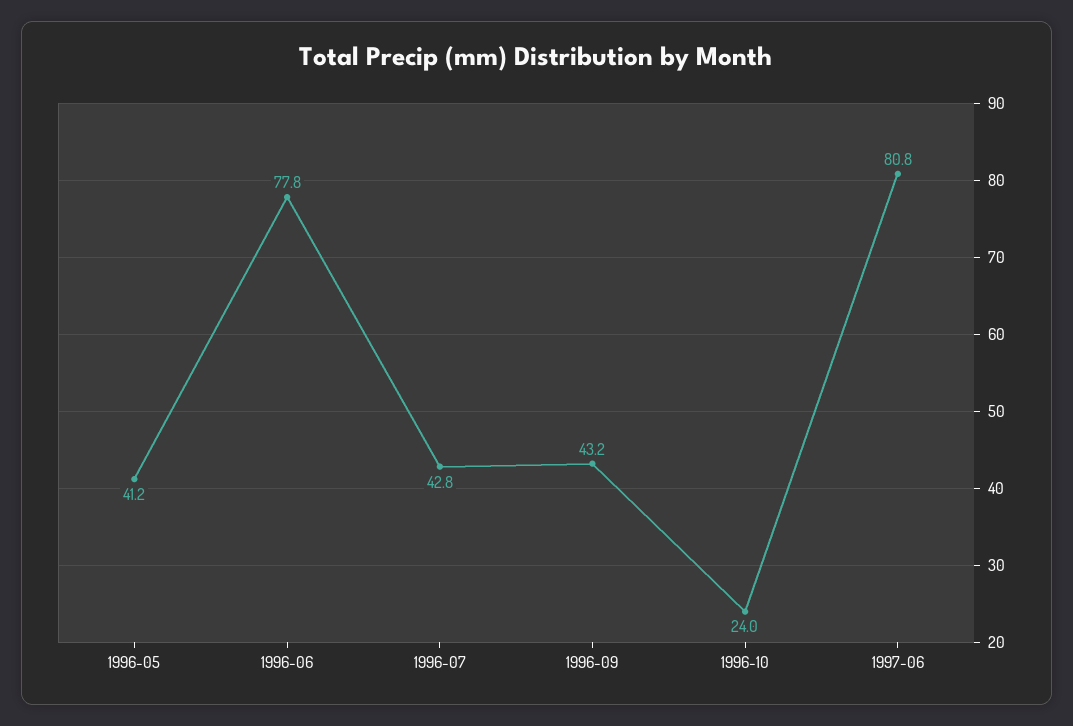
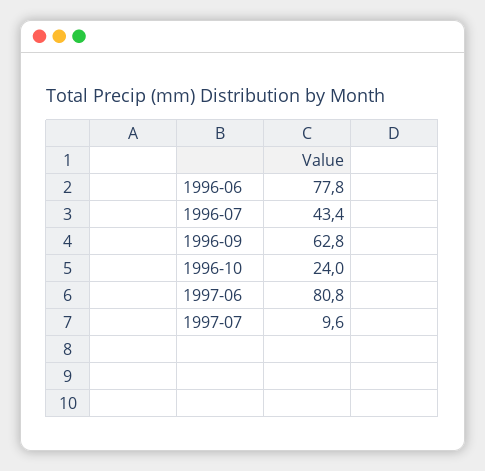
1996-05: 41.2 -> none
1996-07: 42.8 -> 43.4
1996-09: 43.2 -> 62.8
1997-07: none -> 9.6

